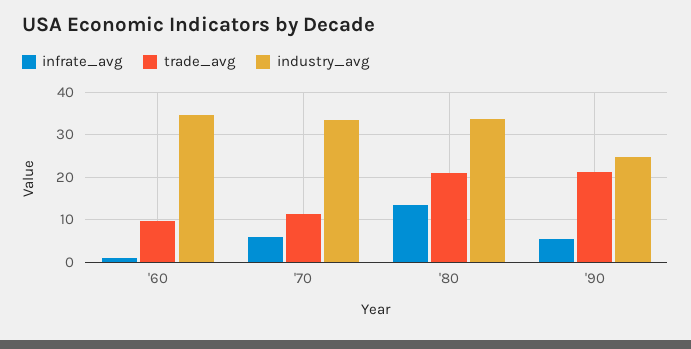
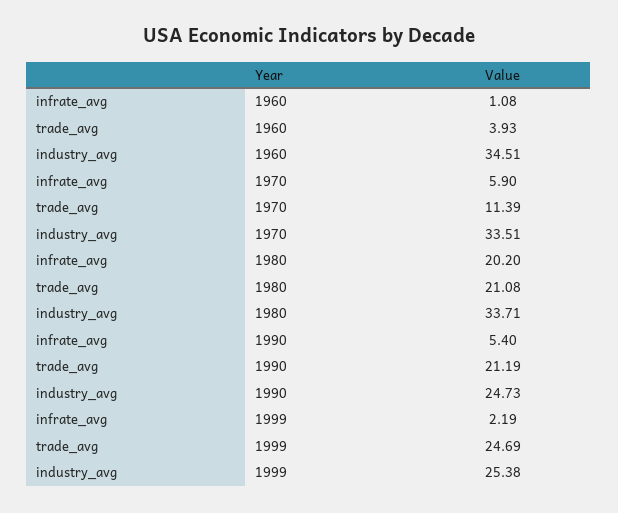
trade_avg, '60: 10 -> 3.93
infrate_avg, '80: 14 -> 20.2
infrate_avg, 1999: none -> 2.19
trade_avg, 1999: none -> 24.69
industry_avg, 1999: none -> 25.38

